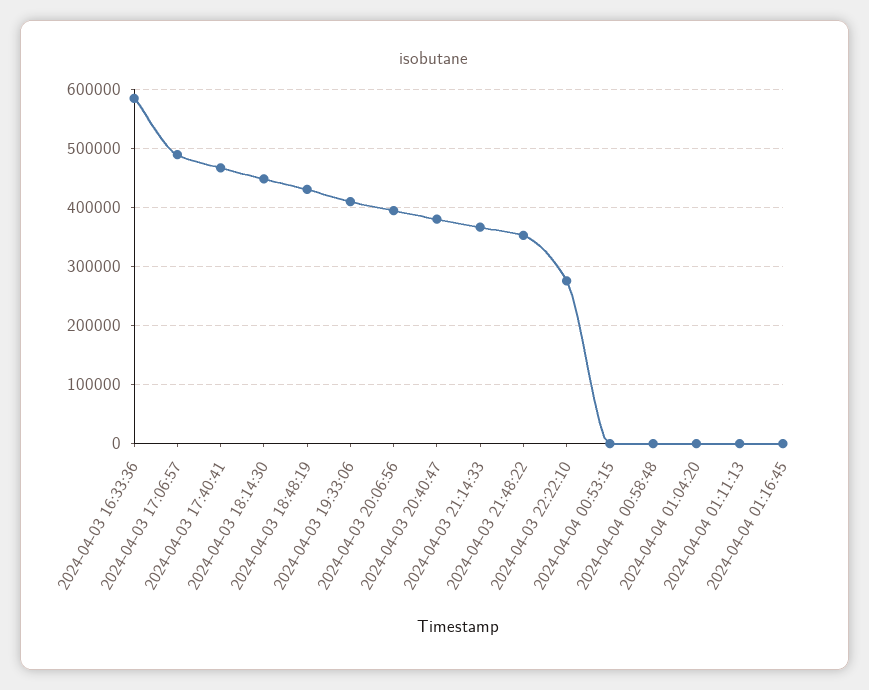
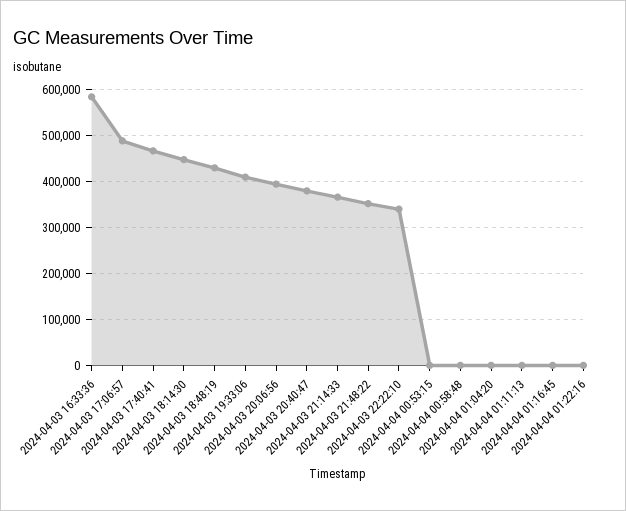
2024-04-03 22:22:10: 280000 -> 340000
2024-04-04 01:22:16: none -> 0

